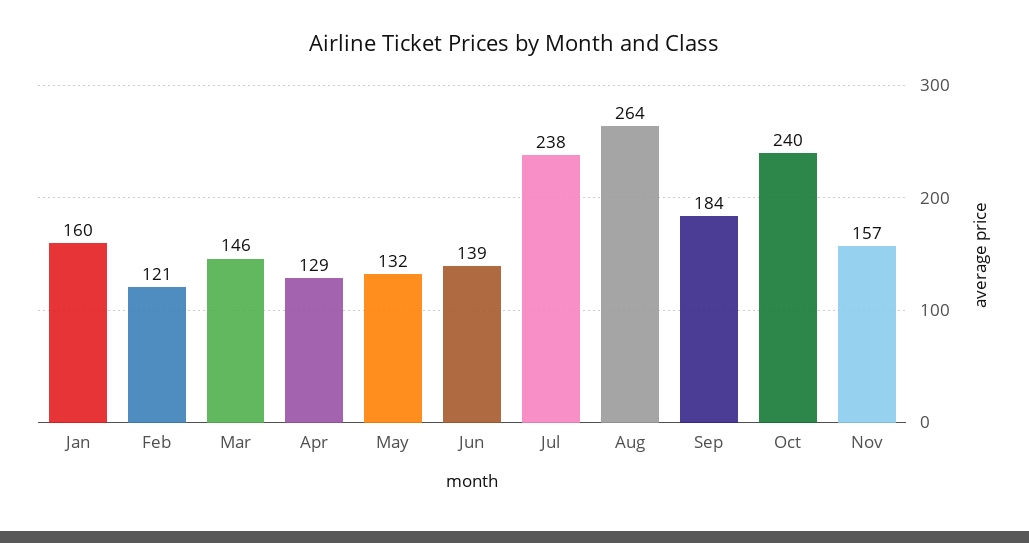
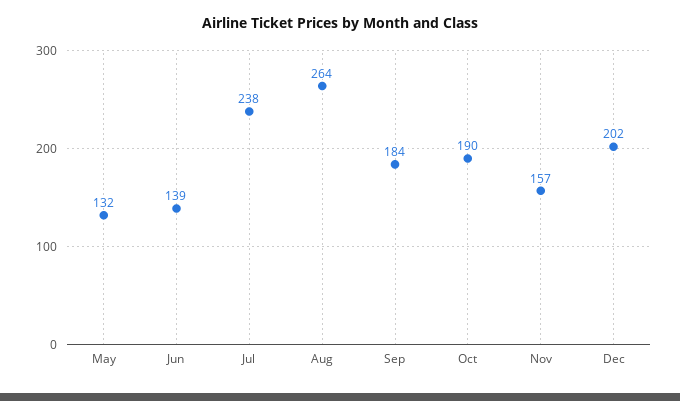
Jan: 160 -> none
Feb: 121 -> none
Mar: 146 -> none
Apr: 129 -> none
Oct: 240 -> 190
Dec: none -> 202

